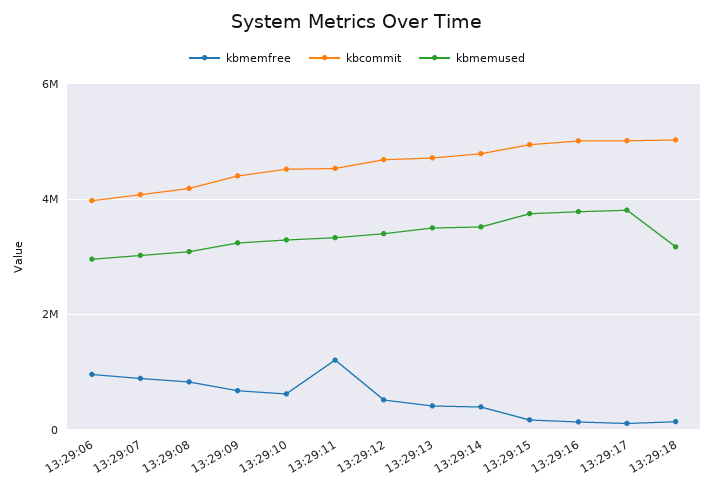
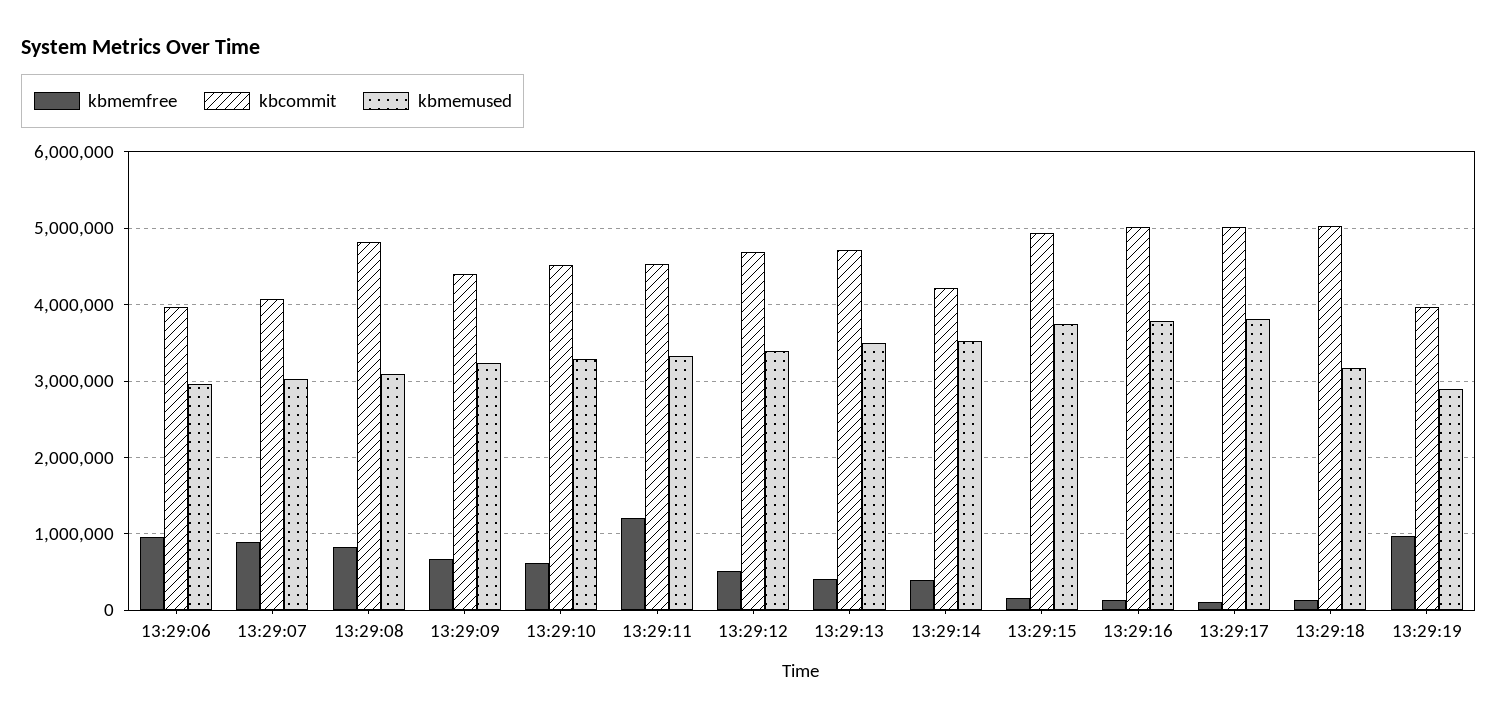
kbcommit, 13:29:08: 4200000 -> 4800000
kbcommit, 13:29:14: 4800000 -> 4200000
kbmemfree, 13:29:19: none -> 1000000
kbcommit, 13:29:19: none -> 4000000
kbmemused, 13:29:19: none -> 2900000

